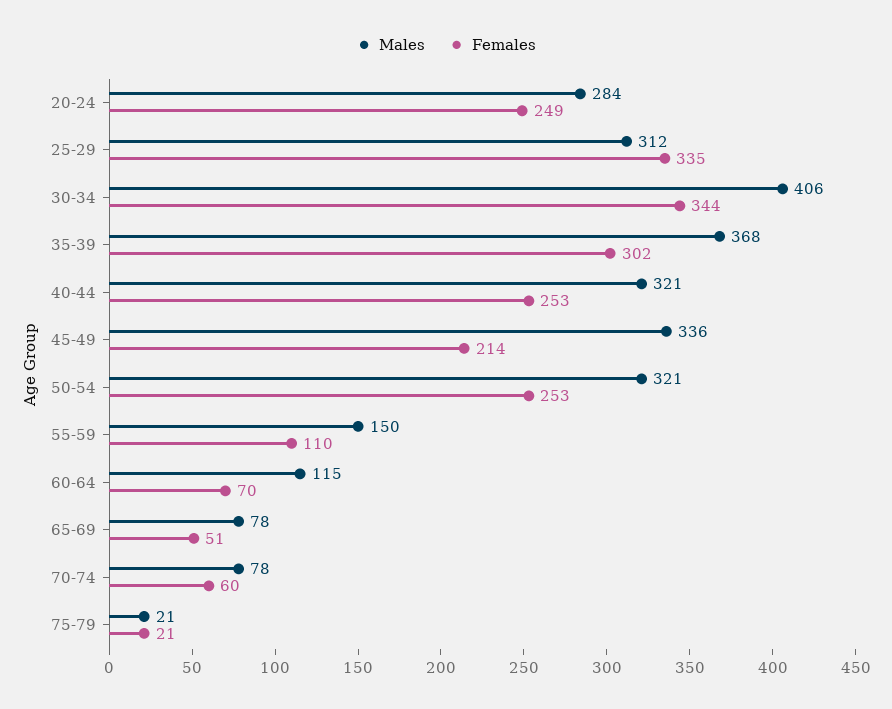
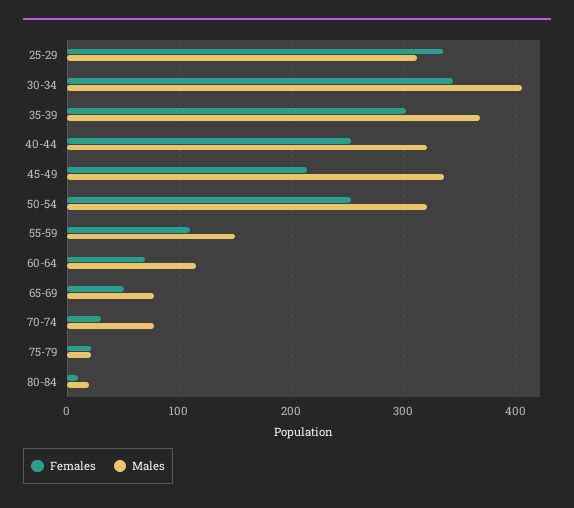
Males, 20-24: 284 -> none
Females, 20-24: 249 -> none
Females, 70-74: 60 -> 30
Females, 80-84: none -> 10
Males, 80-84: none -> 20

